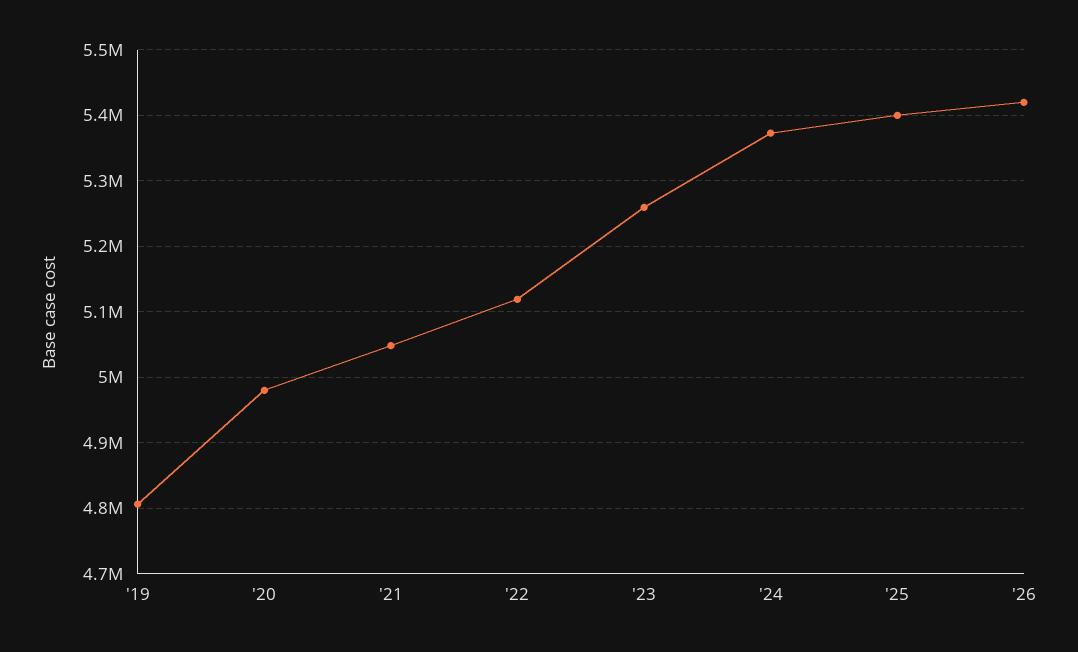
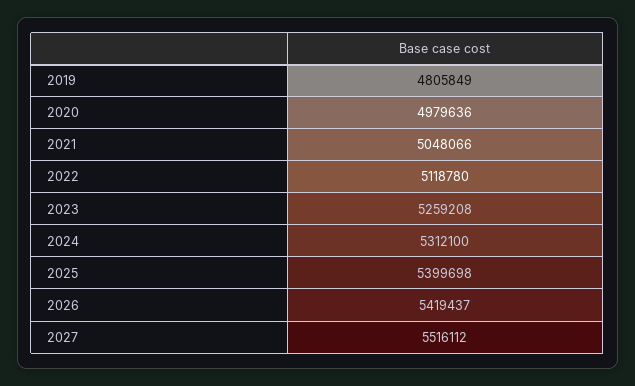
'24: 5370000 -> 5312100
2027: none -> 5516112

